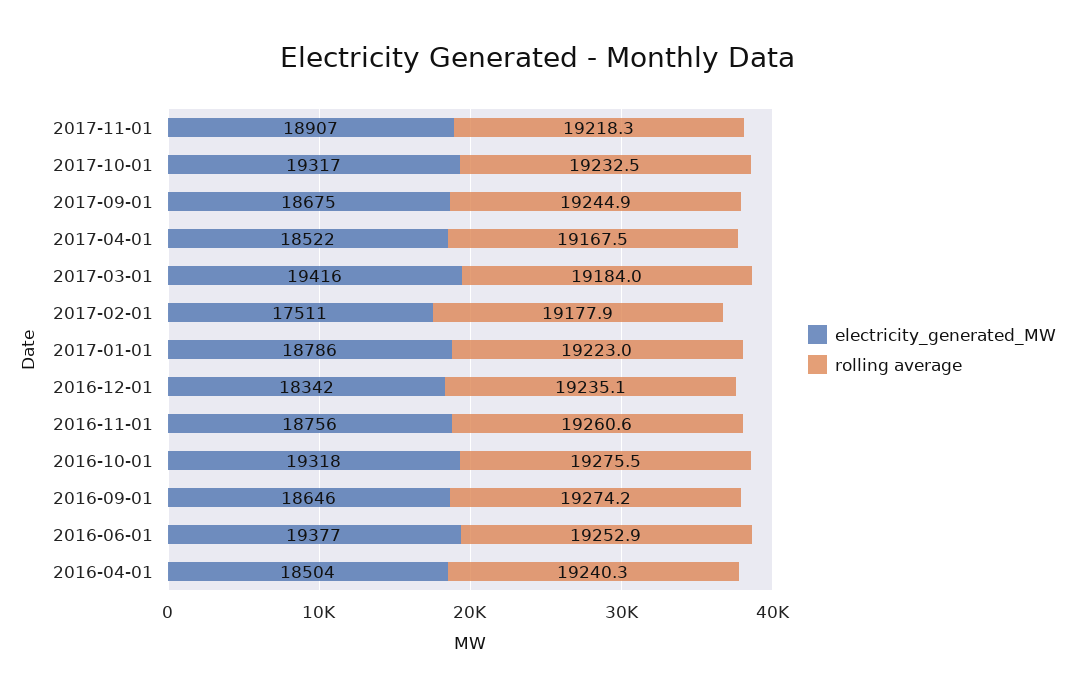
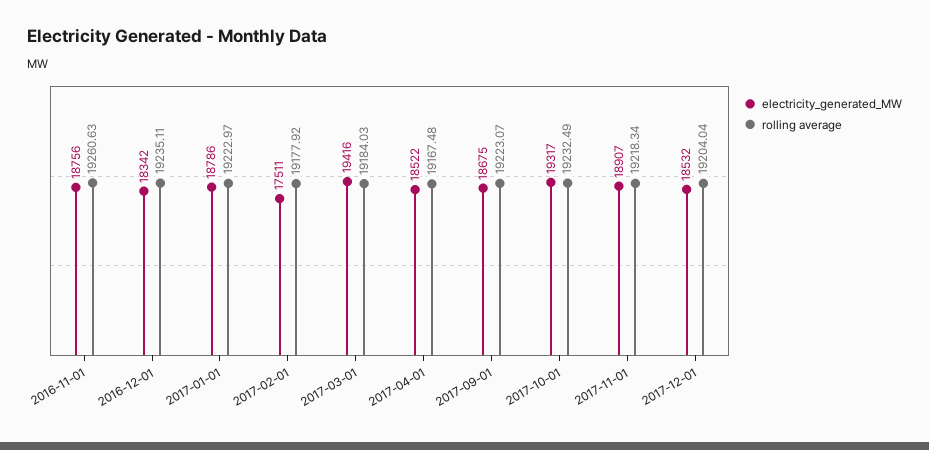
rolling average, 2017-09-01: 19244.9 -> 19223.07
electricity_generated_MW, 2016-10-01: 19318 -> none
rolling average, 2016-10-01: 19275.5 -> none
electricity_generated_MW, 2016-09-01: 18646 -> none
rolling average, 2016-09-01: 19274.2 -> none
electricity_generated_MW, 2016-06-01: 19377 -> none
rolling average, 2016-06-01: 19252.9 -> none
electricity_generated_MW, 2016-04-01: 18504 -> none
rolling average, 2016-04-01: 19240.3 -> none
electricity_generated_MW, 2017-12-01: none -> 18532
rolling average, 2017-12-01: none -> 19204.04

